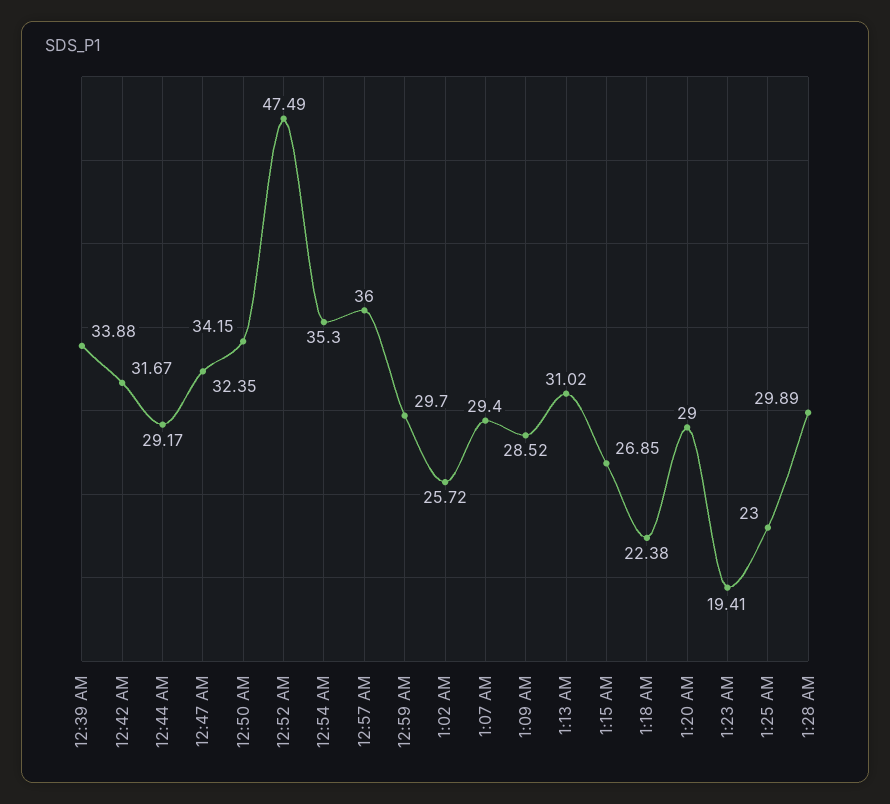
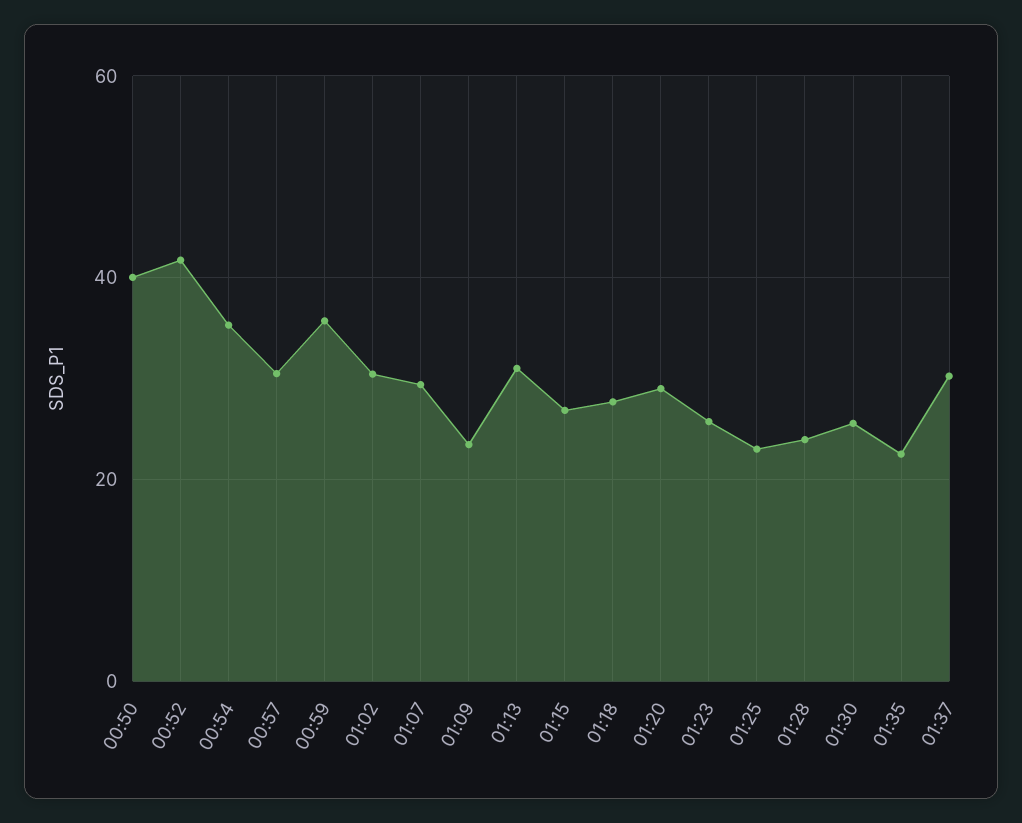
12:39 AM: 33.88 -> none
12:42 AM: 31.67 -> none
12:44 AM: 29.17 -> none
12:47 AM: 32.35 -> none
12:50 AM: 34.15 -> 40
12:52 AM: 47.49 -> 42
12:57 AM: 36 -> 30
12:59 AM: 29.7 -> 36
1:02 AM: 25.72 -> 30
1:09 AM: 28.52 -> 24
1:18 AM: 22.38 -> 28
1:23 AM: 19.41 -> 26
1:28 AM: 29.89 -> 24
01:30: none -> 26
01:35: none -> 22
01:37: none -> 30

